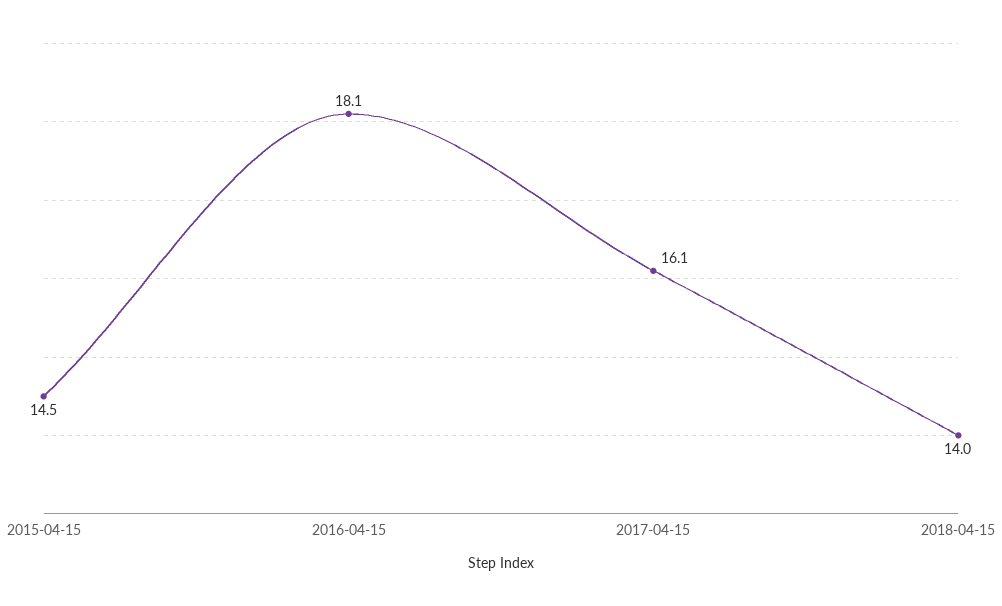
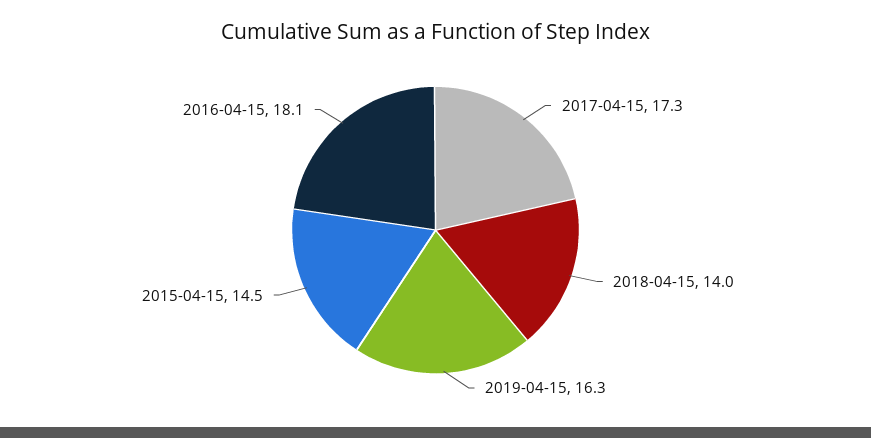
2017-04-15: 16.1 -> 17.3
2019-04-15: none -> 16.3

